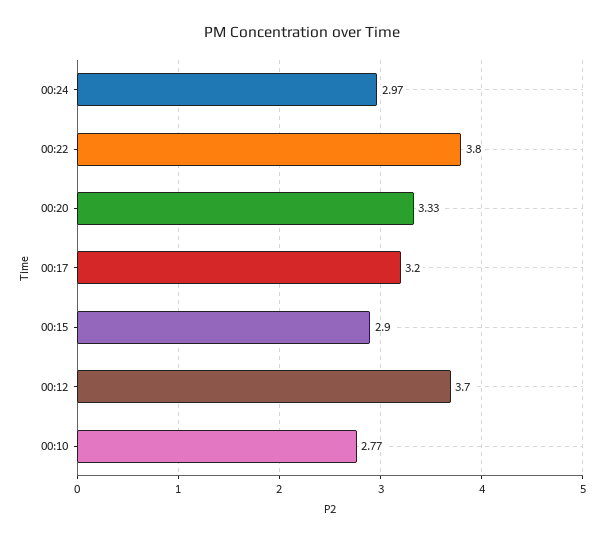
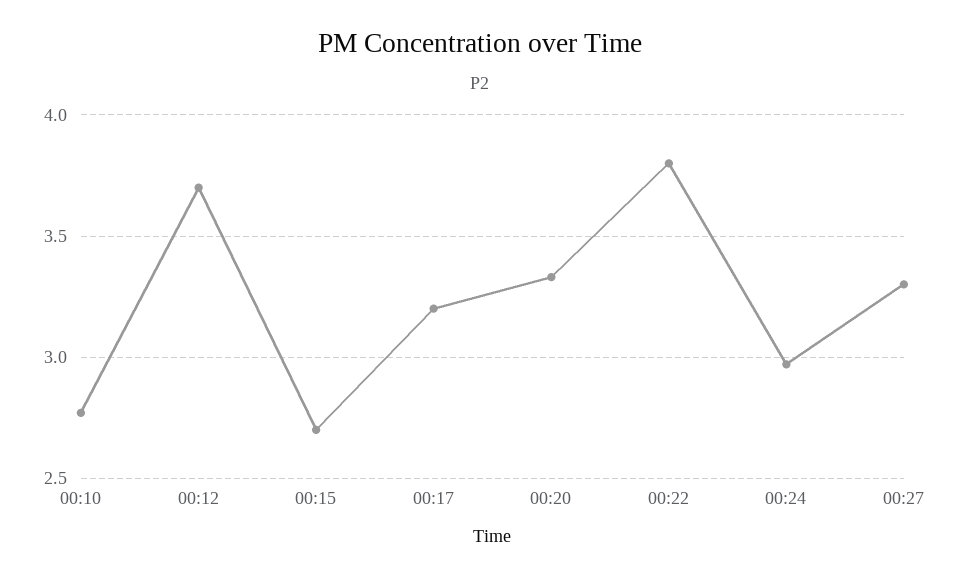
00:15: 2.9 -> 2.7
00:27: none -> 3.3

